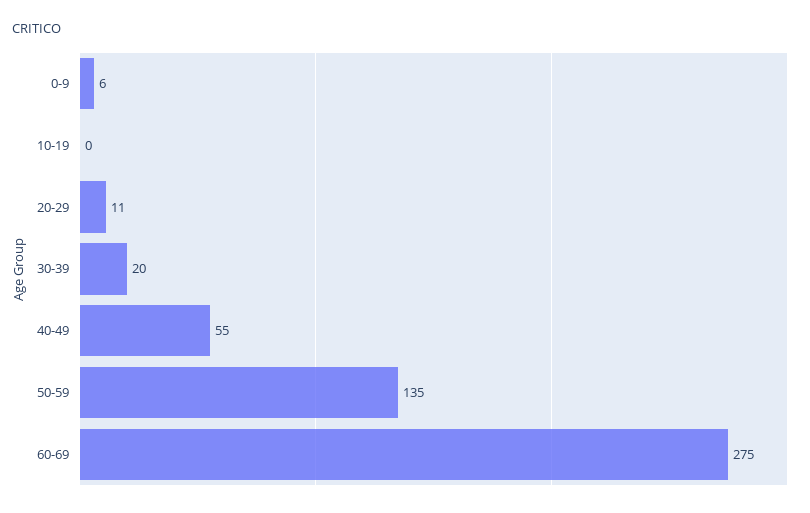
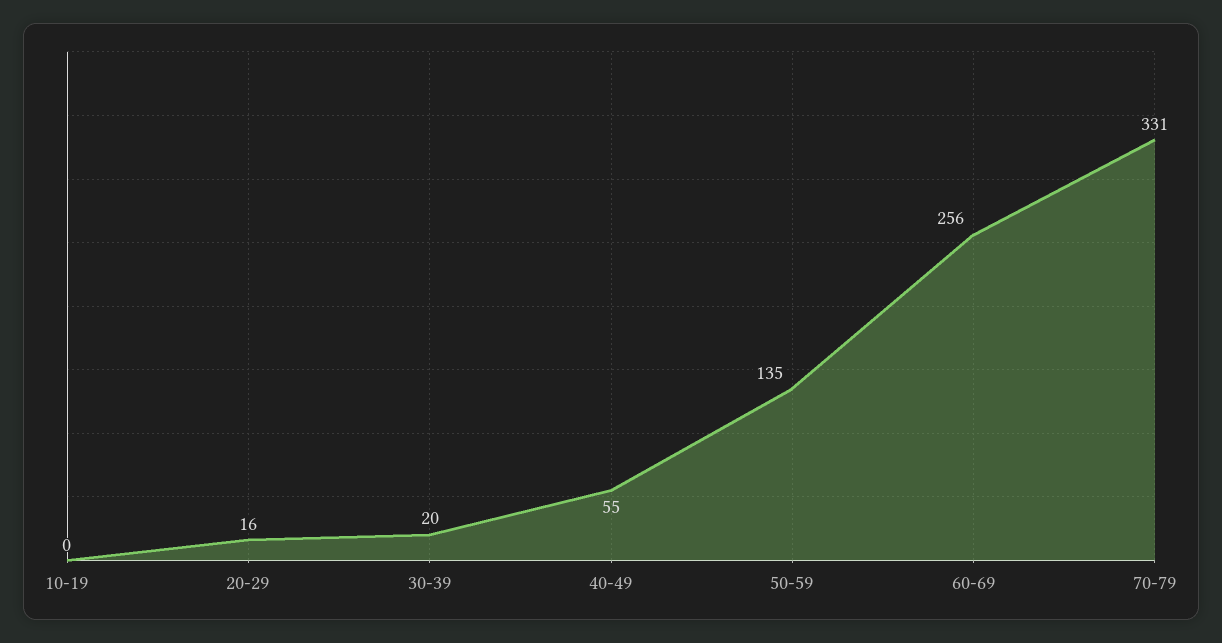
0-9: 6 -> none
20-29: 11 -> 16
60-69: 275 -> 256
70-79: none -> 331

